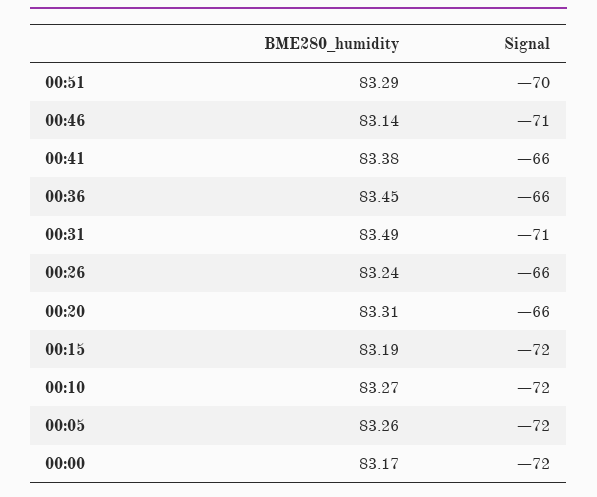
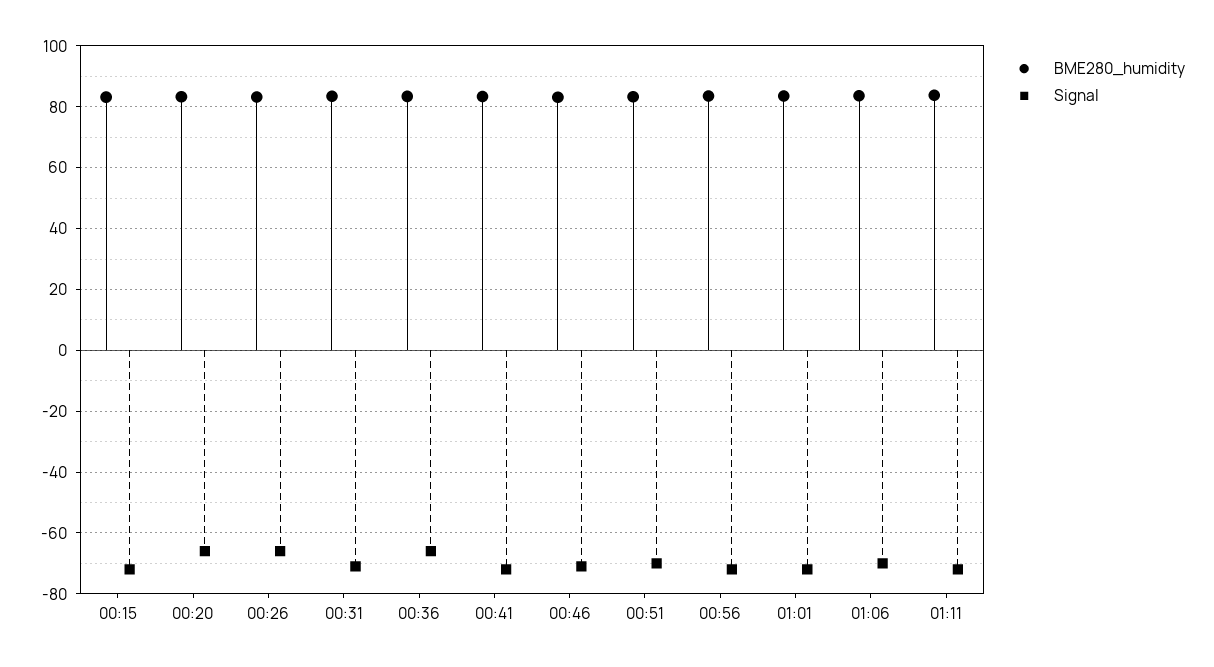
Signal, 00:41: -66 -> -72
BME280_humidity, 00:10: 83.27 -> none
Signal, 00:10: -72 -> none
BME280_humidity, 00:05: 83.26 -> none
Signal, 00:05: -72 -> none
BME280_humidity, 00:00: 83.17 -> none
Signal, 00:00: -72 -> none
BME280_humidity, 00:56: none -> 84
Signal, 00:56: none -> -72
BME280_humidity, 01:01: none -> 84
Signal, 01:01: none -> -72
BME280_humidity, 01:06: none -> 84
Signal, 01:06: none -> -70
BME280_humidity, 01:11: none -> 84
Signal, 01:11: none -> -72

